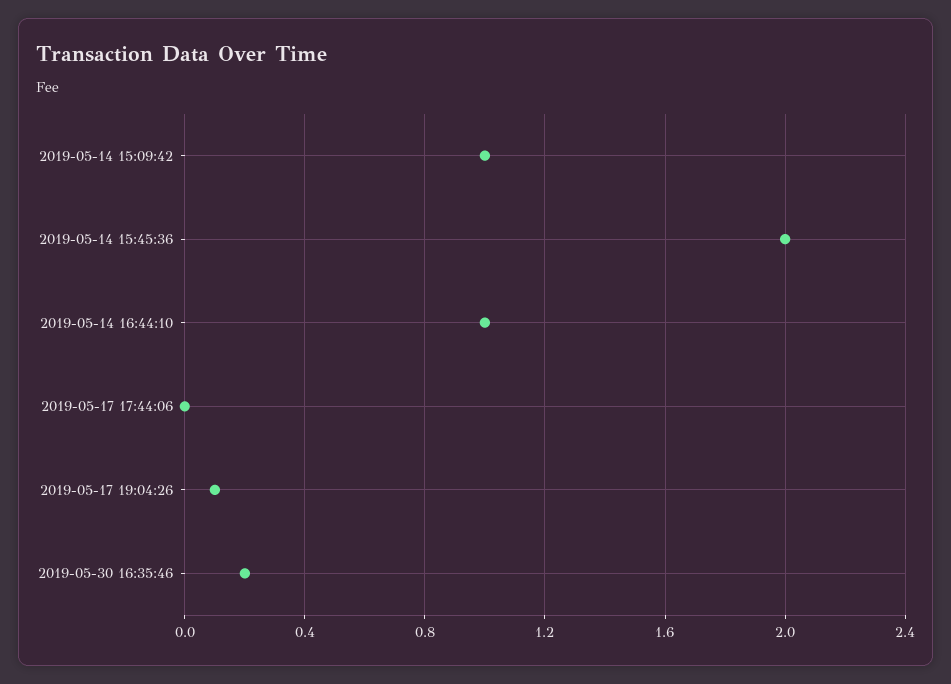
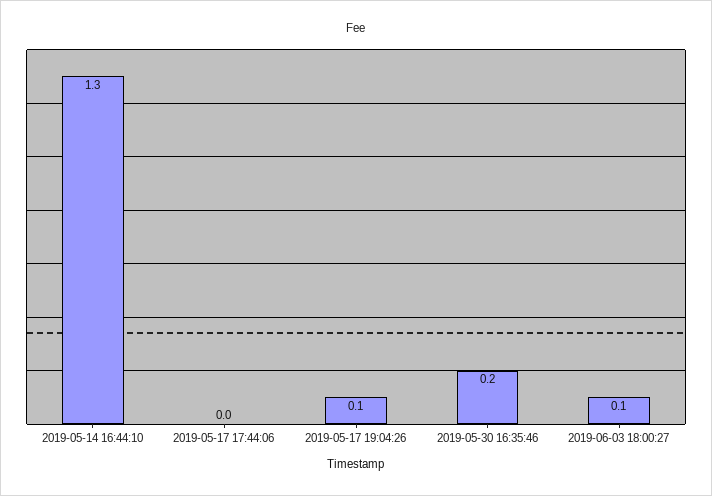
2019-05-14 15:09:42: 1 -> none
2019-05-14 15:45:36: 2 -> none
2019-05-14 16:44:10: 1 -> 1.3
2019-06-03 18:00:27: none -> 0.1

